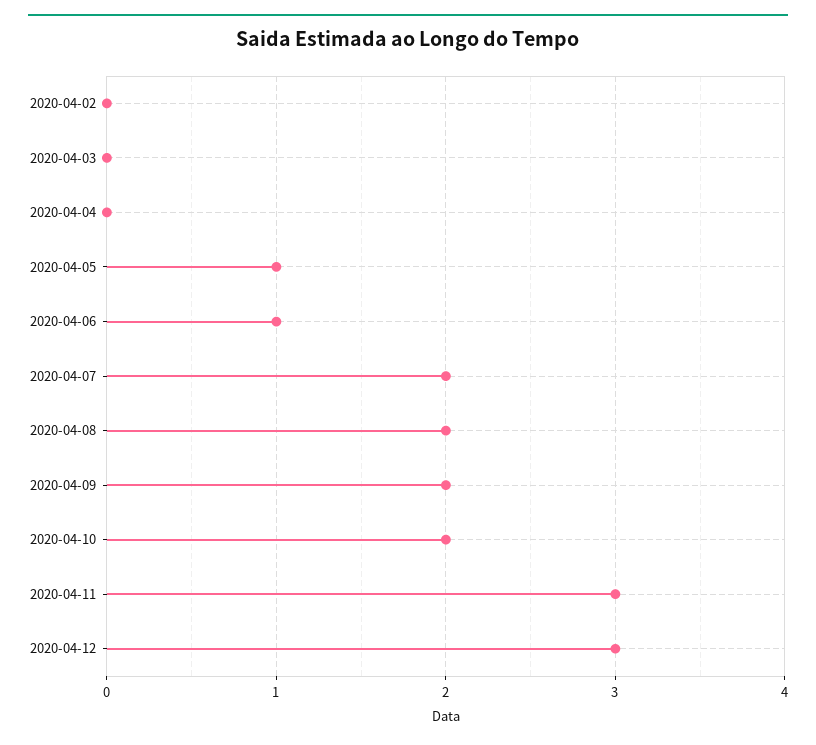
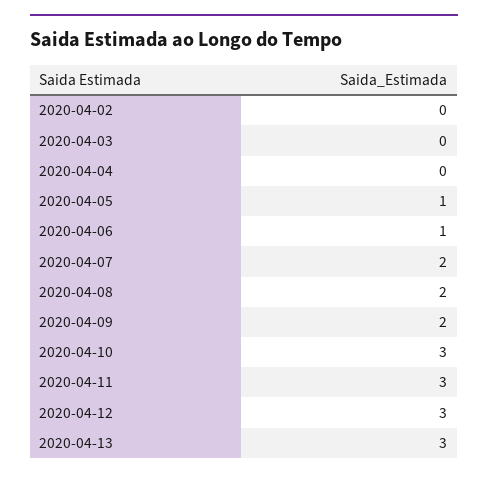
2020-04-10: 2 -> 3
2020-04-13: none -> 3

